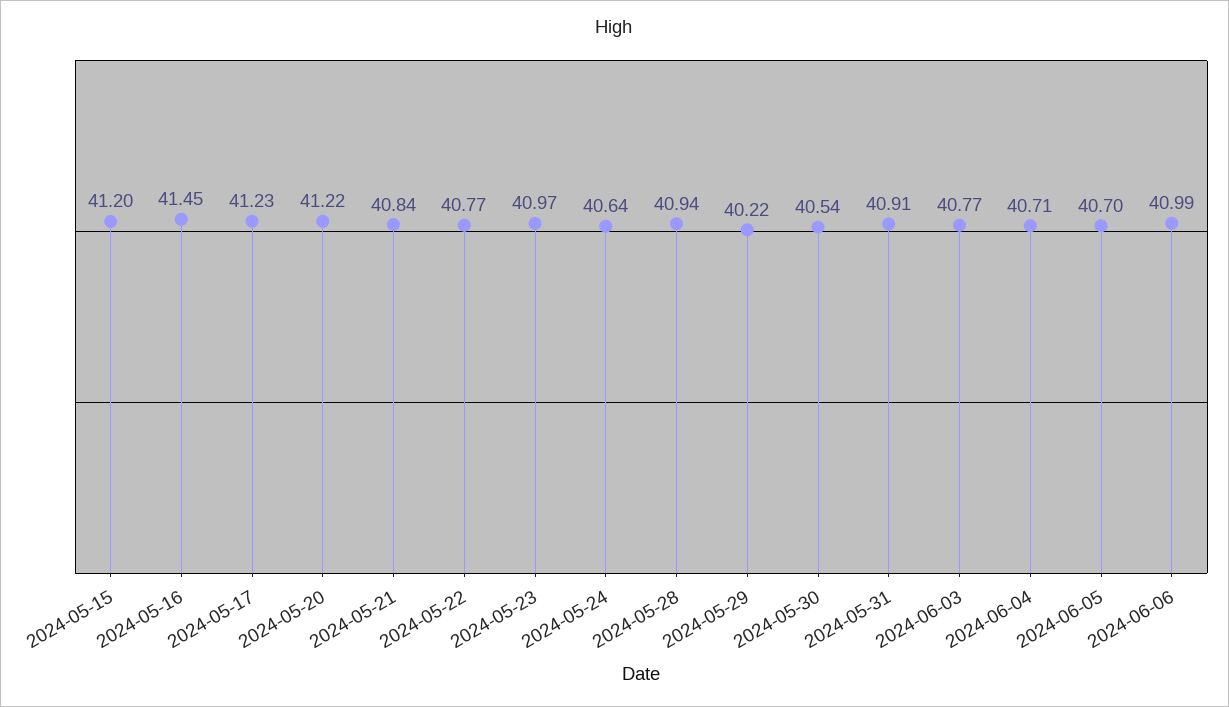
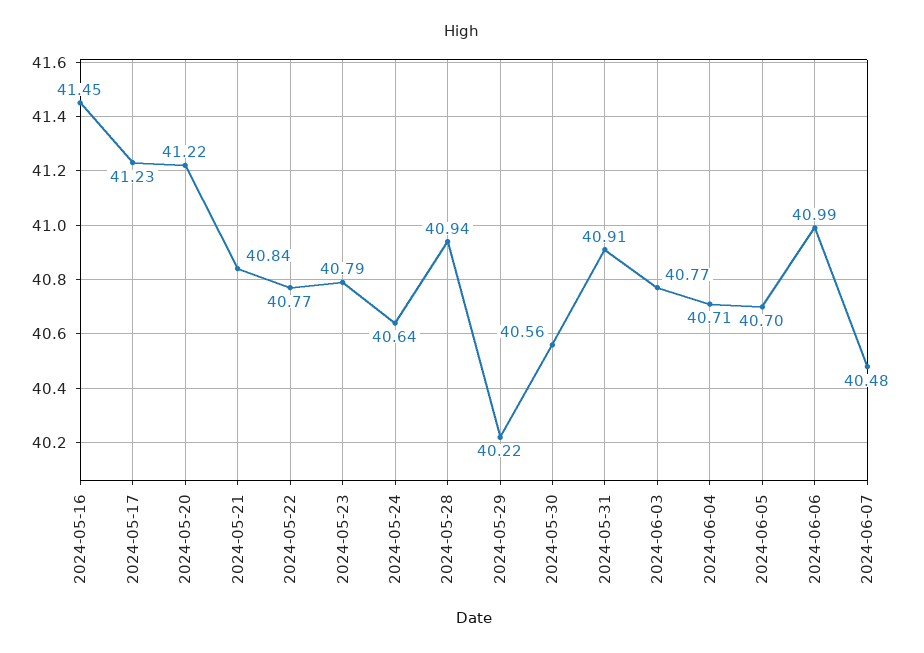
2024-05-15: 41.2 -> none
2024-05-23: 40.97 -> 40.79
2024-05-30: 40.54 -> 40.56
2024-06-07: none -> 40.48

